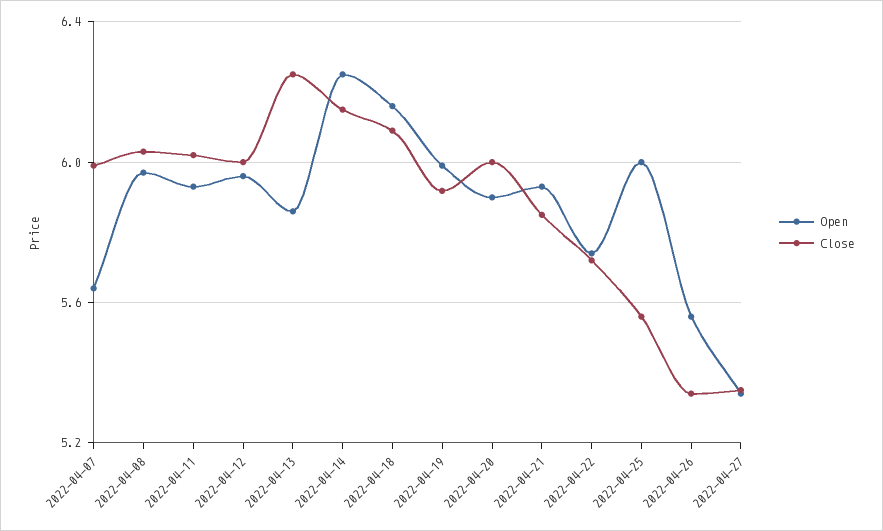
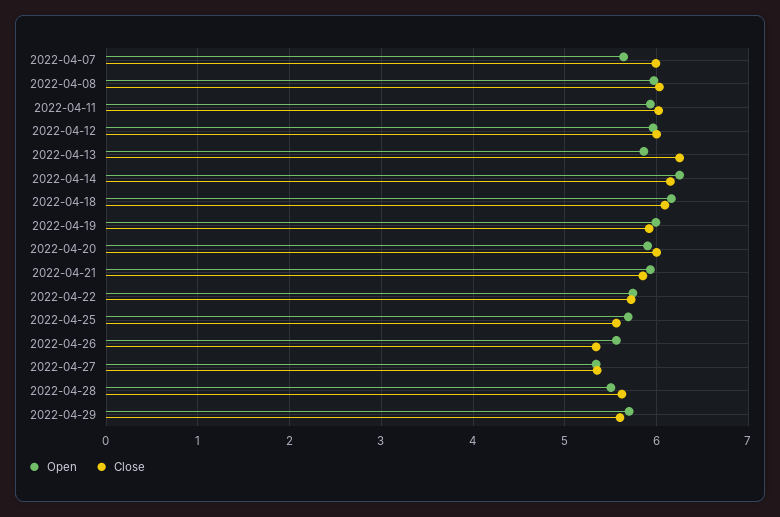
Open, 2022-04-25: 6 -> 5.7
Open, 2022-04-28: none -> 5.5
Close, 2022-04-28: none -> 5.6
Open, 2022-04-29: none -> 5.7
Close, 2022-04-29: none -> 5.6

